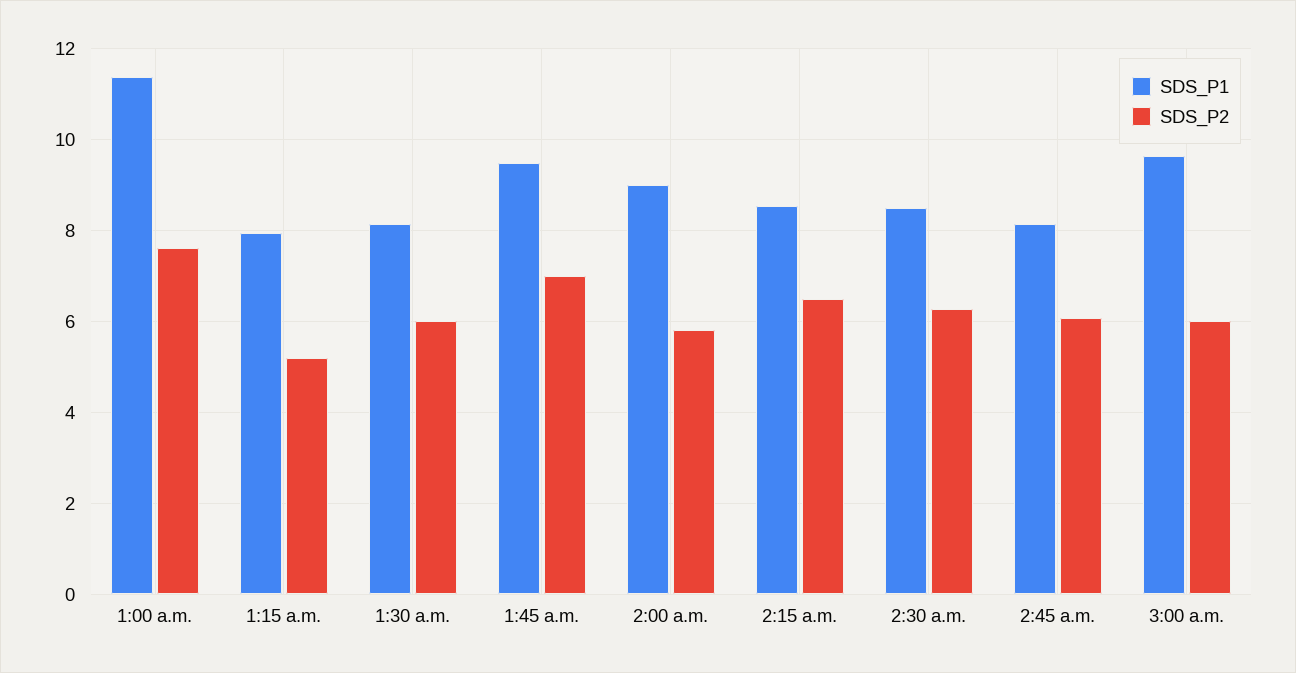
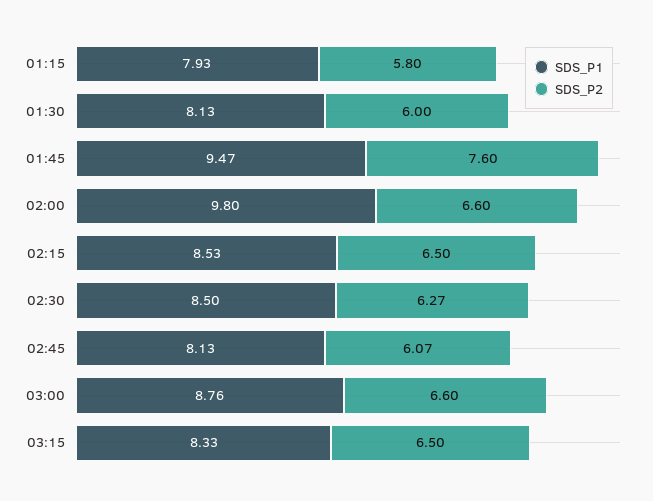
SDS_P1, 1:00 a.m.: 11.4 -> none
SDS_P2, 1:00 a.m.: 7.6 -> none
SDS_P2, 1:15 a.m.: 5.2 -> 5.8
SDS_P2, 1:45 a.m.: 7 -> 7.6
SDS_P1, 2:00 a.m.: 9 -> 9.8
SDS_P2, 2:00 a.m.: 5.8 -> 6.6
SDS_P1, 3:00 a.m.: 9.6 -> 8.76
SDS_P2, 3:00 a.m.: 6 -> 6.6
SDS_P1, 03:15: none -> 8.33
SDS_P2, 03:15: none -> 6.5

